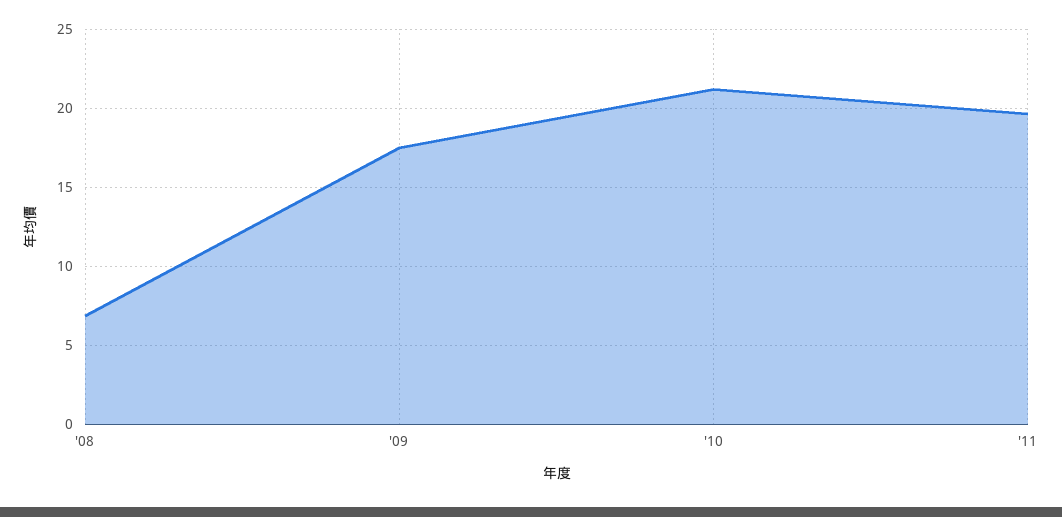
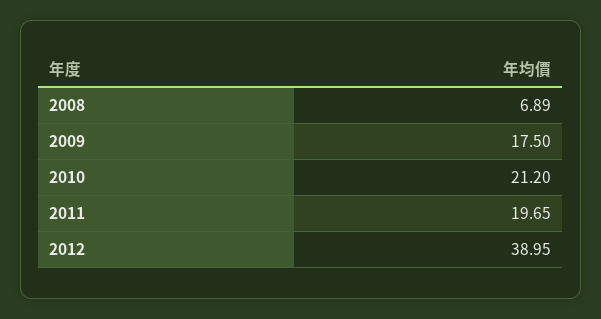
2012: none -> 38.95

